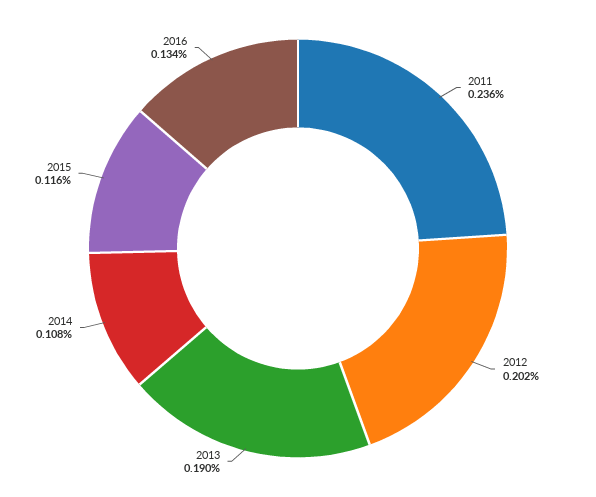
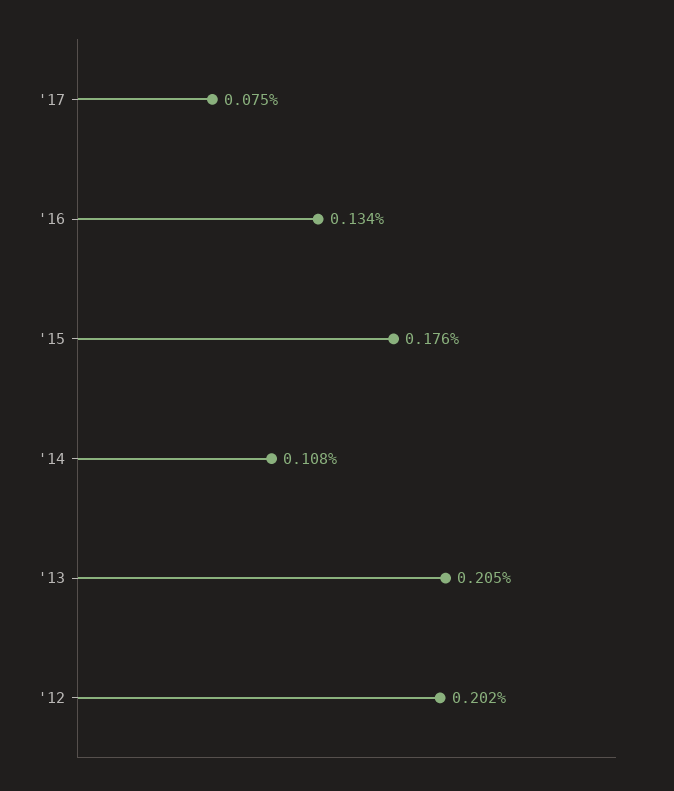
2011: 0.236 -> none
2013: 0.19 -> 0.205
2015: 0.116 -> 0.176
'17: none -> 0.075

